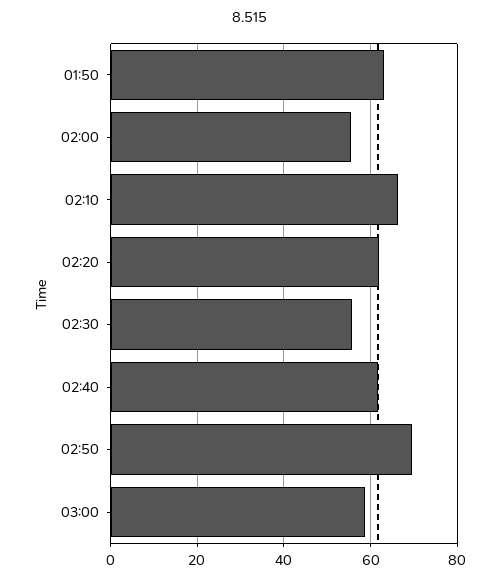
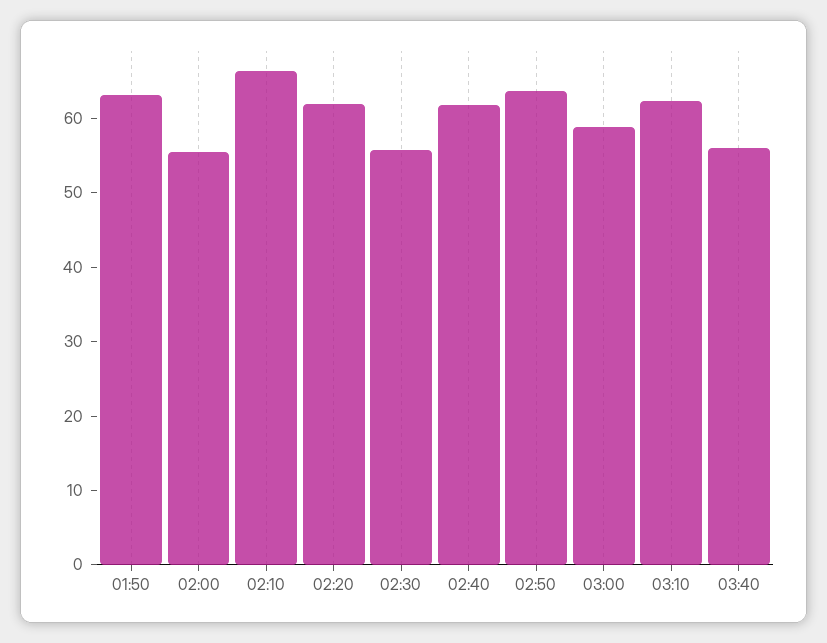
02:50: 70 -> 64
03:10: none -> 62
03:40: none -> 56

